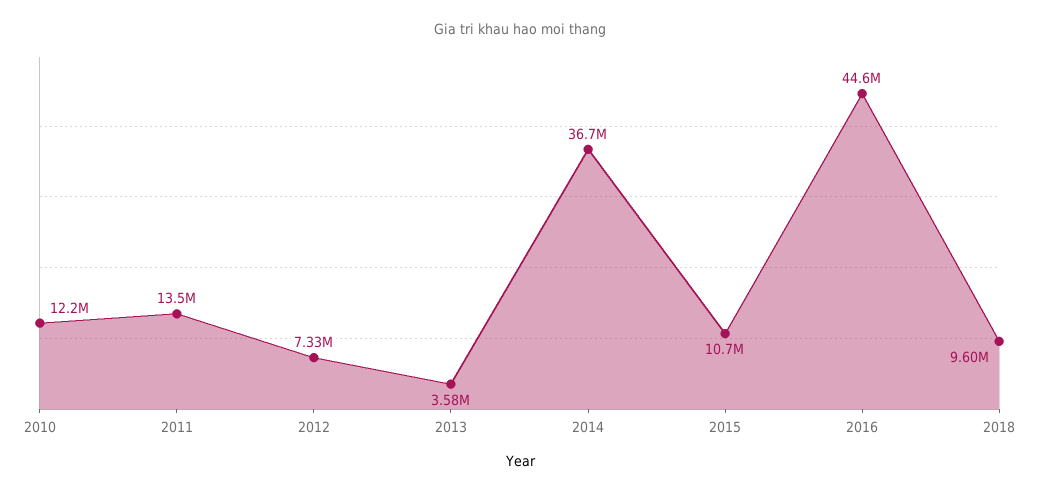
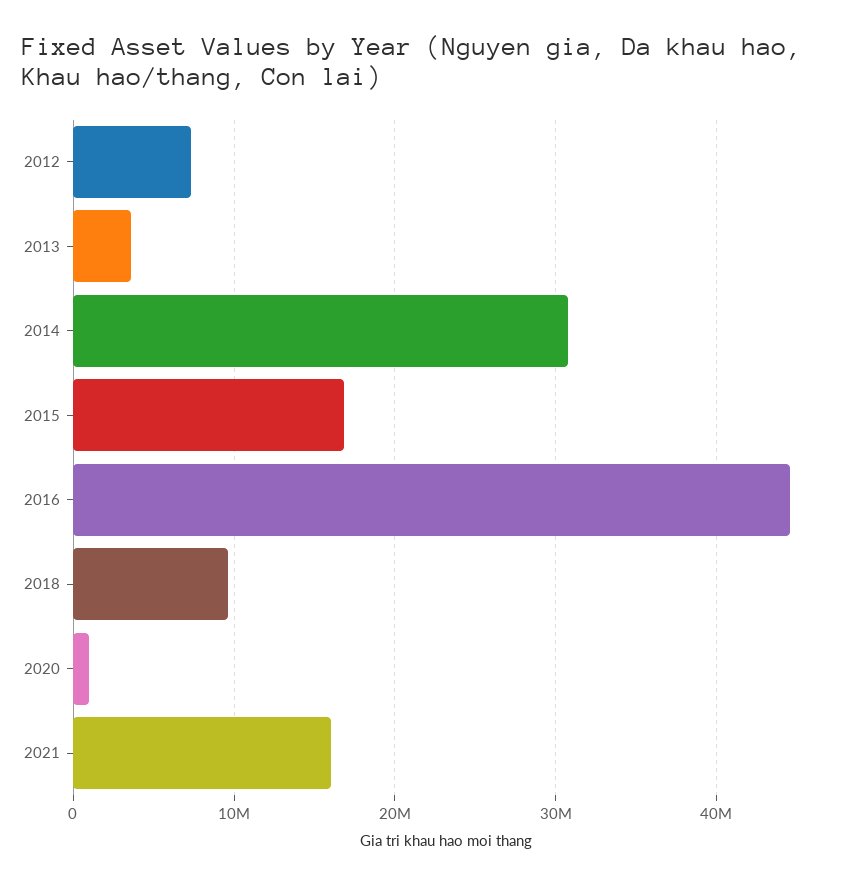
2010: 12200000 -> none
2011: 13500000 -> none
2014: 36700000 -> 31000000
2015: 10700000 -> 17000000
2020: none -> 1000000
2021: none -> 16000000

